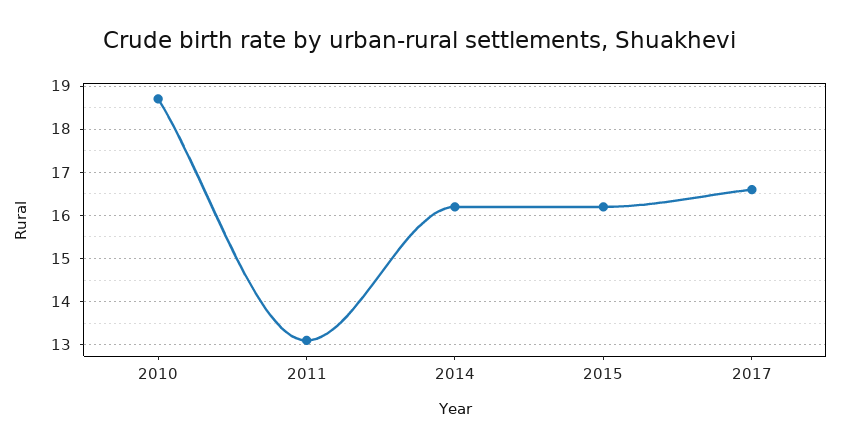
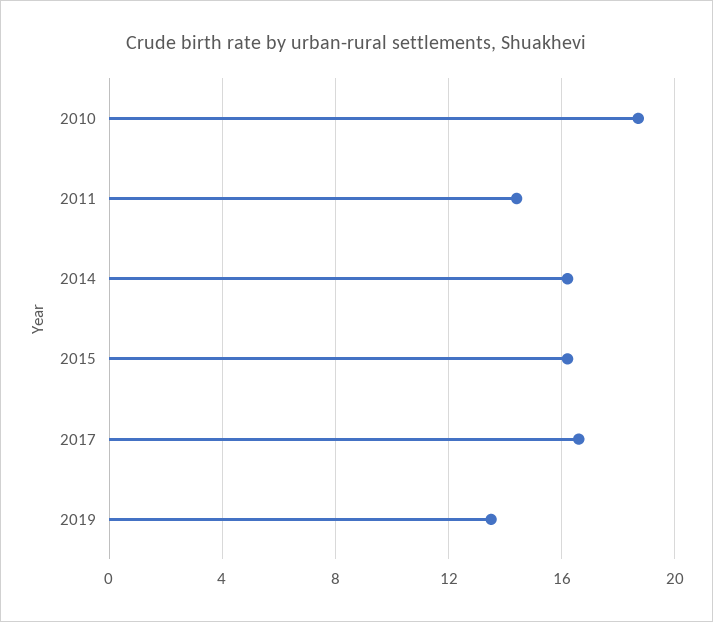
2011: 13 -> 14.5
2019: none -> 13.5

